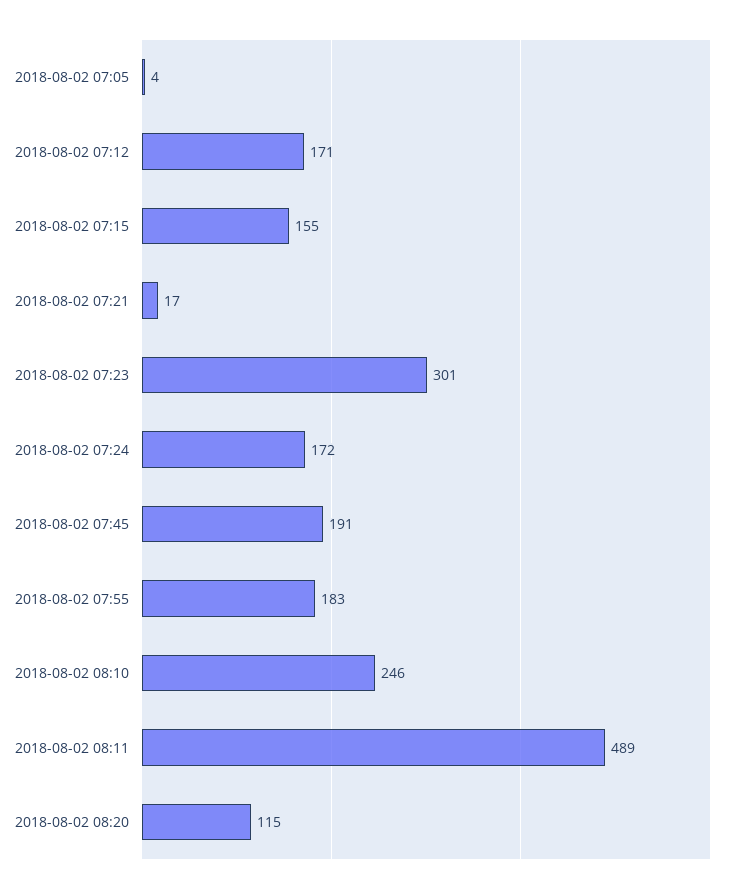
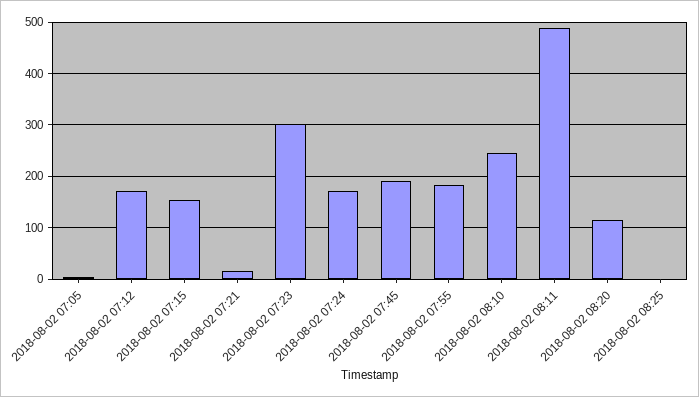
2018-08-02 08:25: none -> 0

